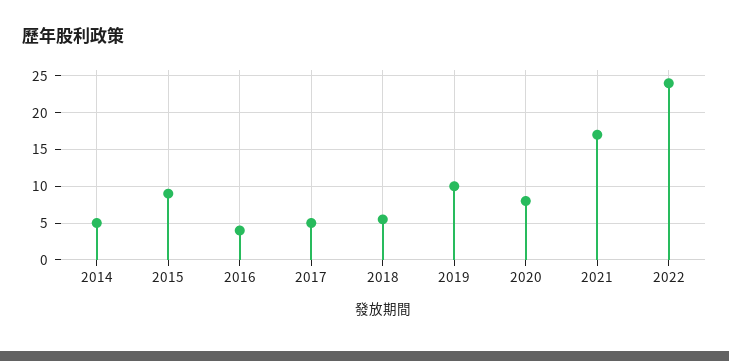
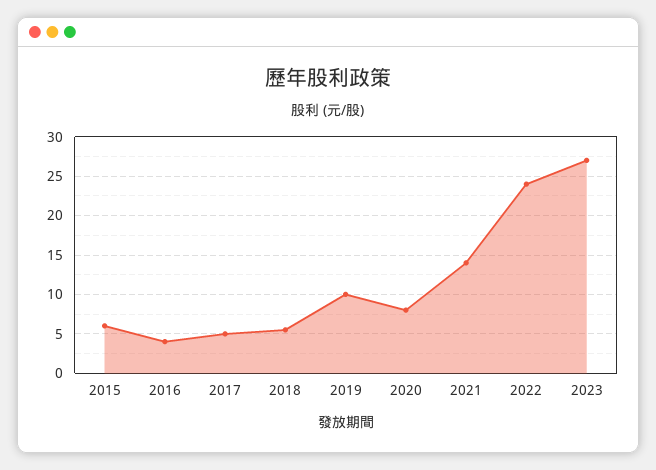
2014: 5 -> none
2015: 9 -> 6
2021: 17 -> 14
2023: none -> 27

